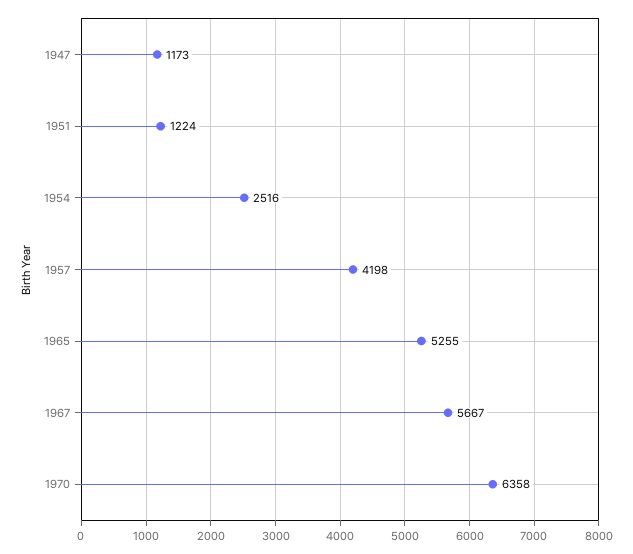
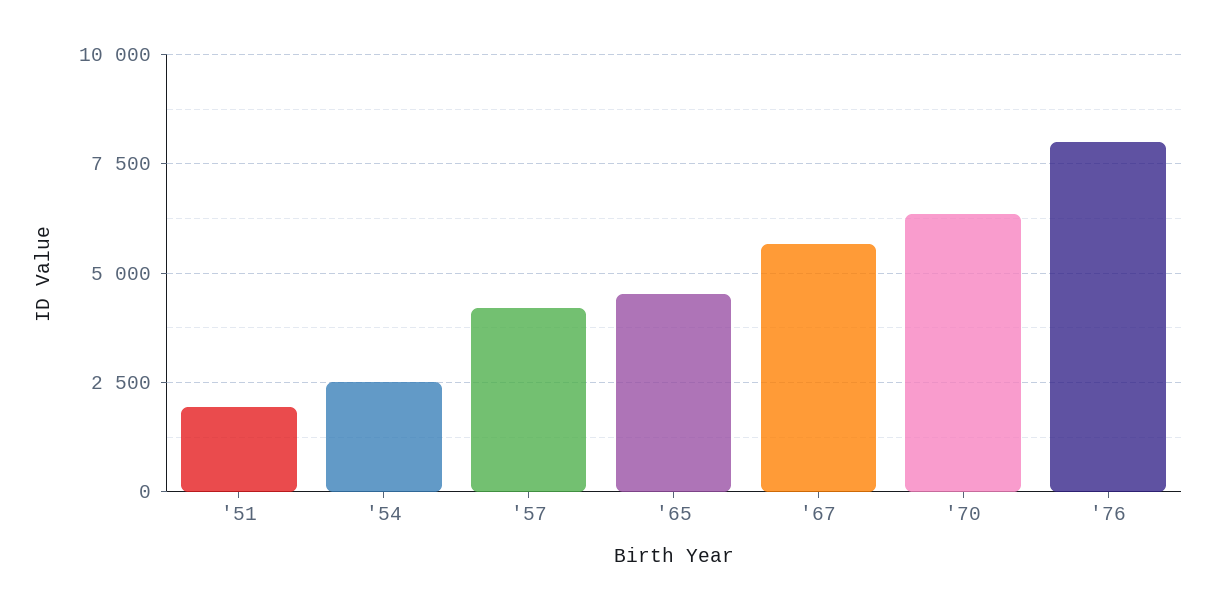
1947: 1173 -> none
1951: 1224 -> 2000
1965: 5255 -> 4500
'76: none -> 8000

